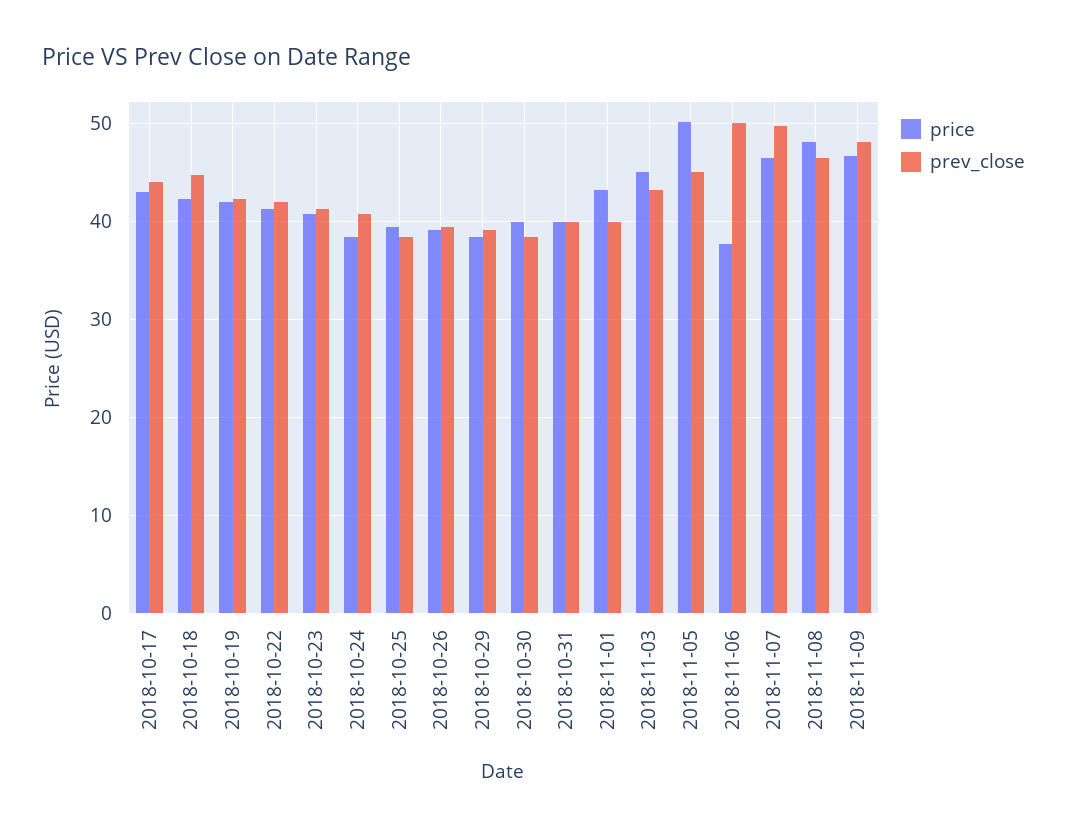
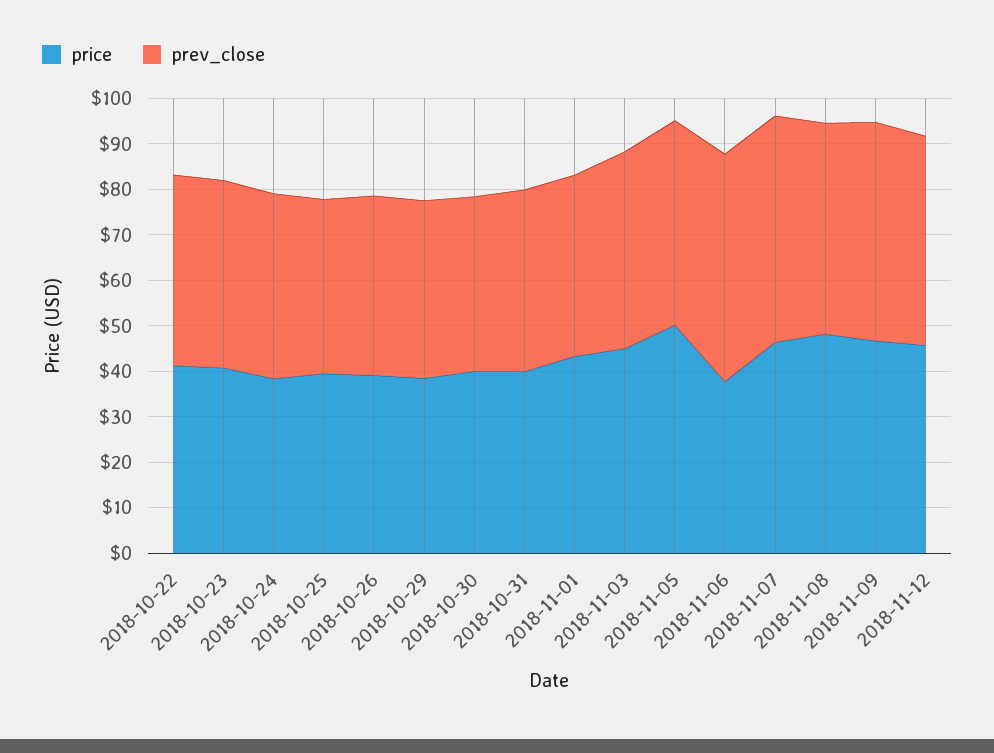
price, 2018-10-17: 43 -> none
prev_close, 2018-10-17: 44 -> none
price, 2018-10-18: 42 -> none
prev_close, 2018-10-18: 45 -> none
price, 2018-10-19: 42 -> none
prev_close, 2018-10-19: 42 -> none
price, 2018-11-12: none -> 46
prev_close, 2018-11-12: none -> 46

